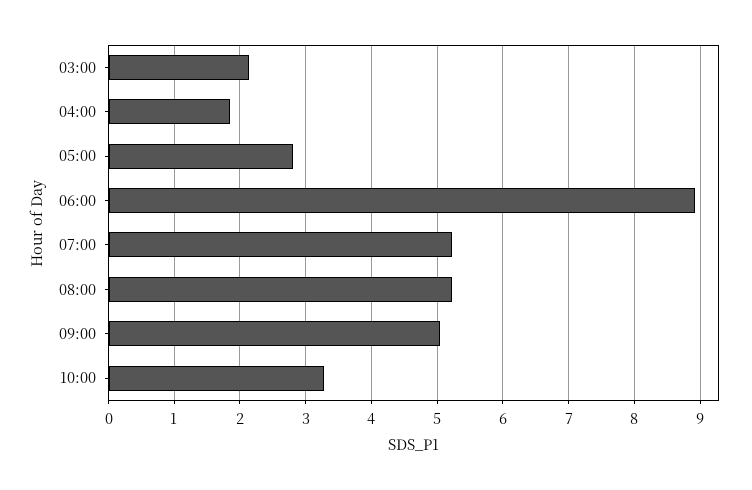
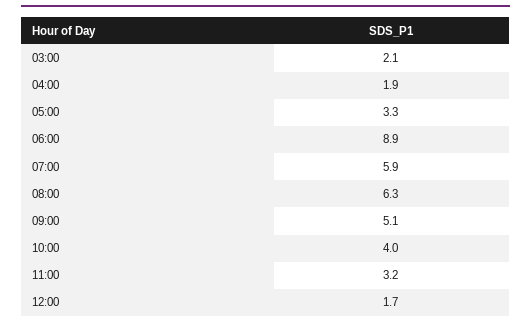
05:00: 2.8 -> 3.3
07:00: 5.2 -> 5.9
08:00: 5.2 -> 6.3
10:00: 3.3 -> 4
11:00: none -> 3.2
12:00: none -> 1.7

